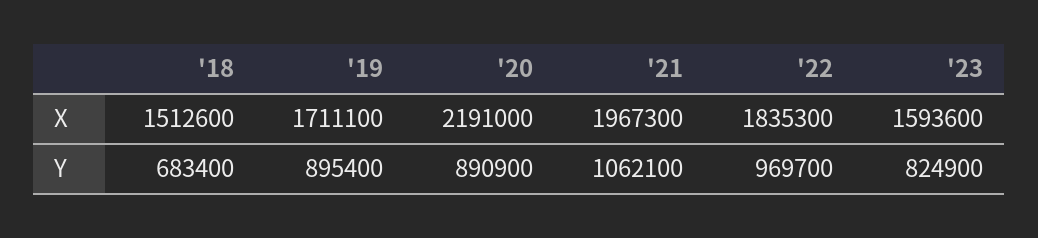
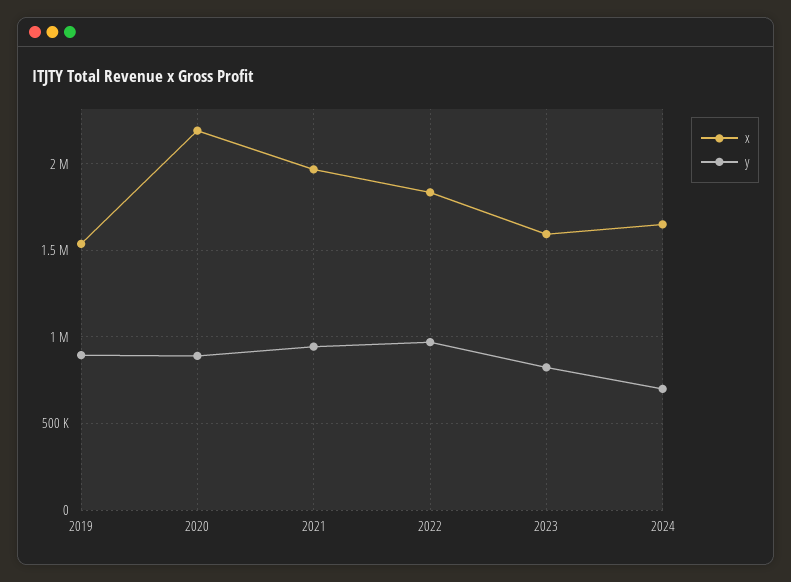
X, '18: 1512600 -> none
X, '19: 1711100 -> 1550000
Y, '18: 683400 -> none
Y, '21: 1062100 -> 950000
X, 2024: none -> 1650000
Y, 2024: none -> 700000

